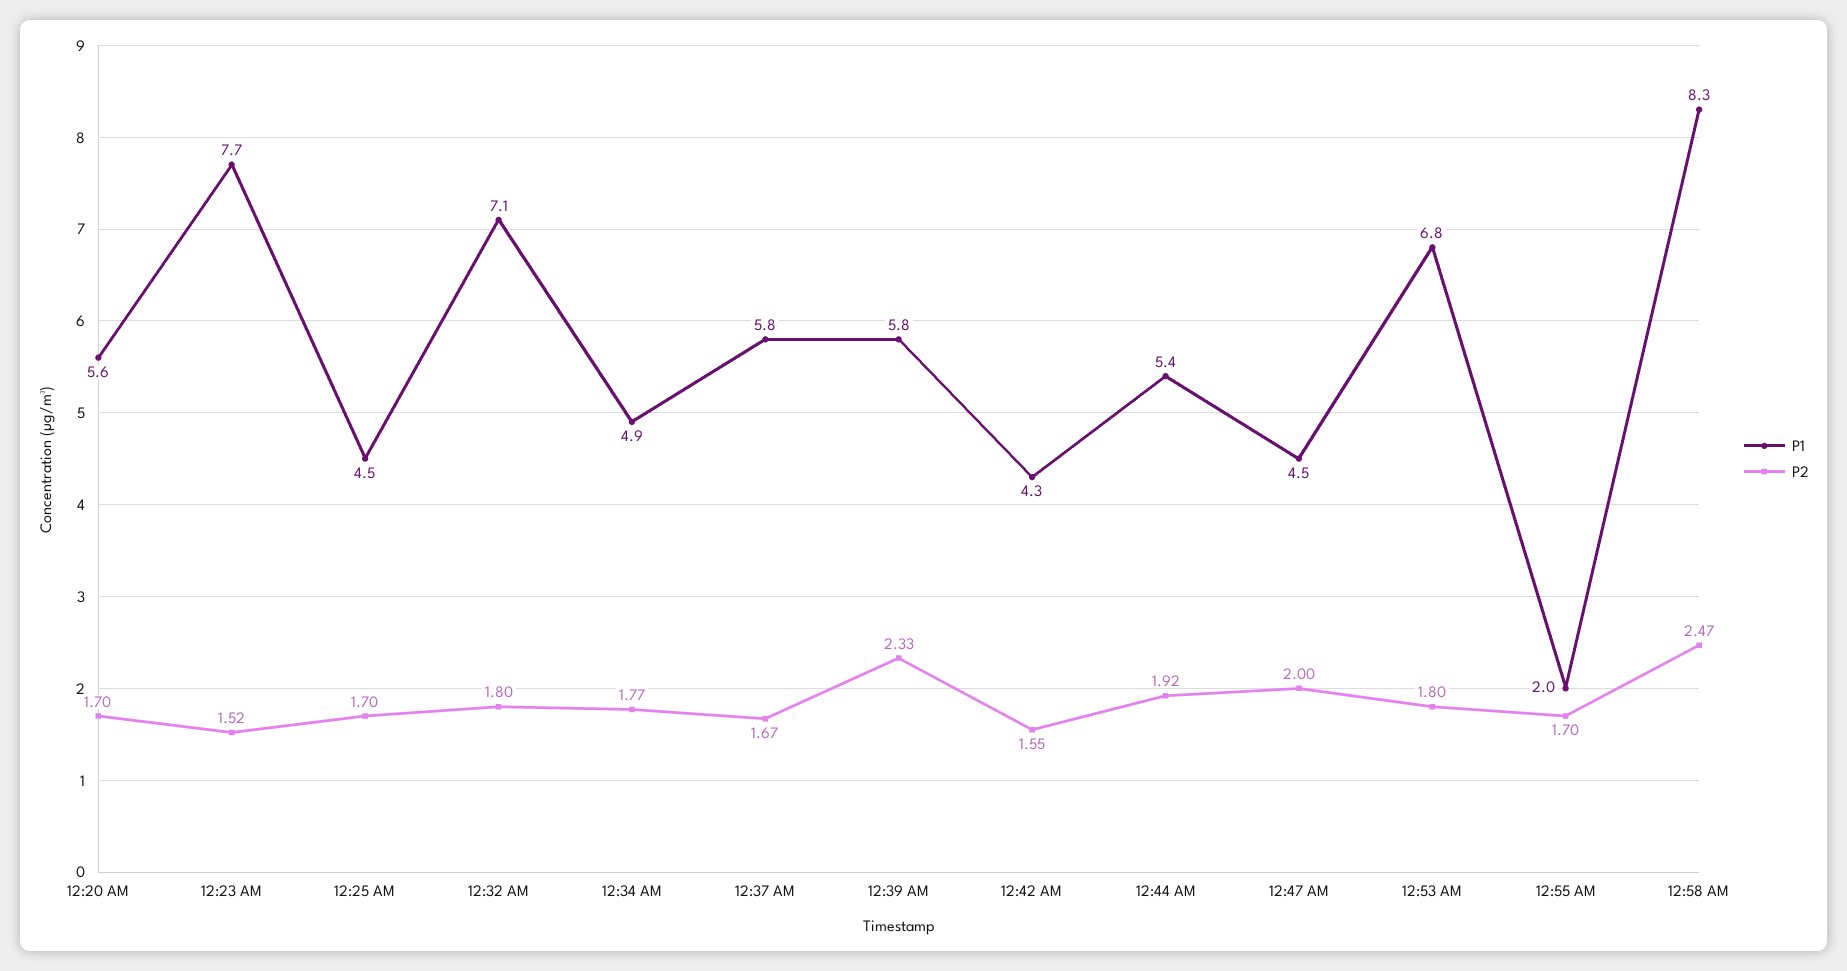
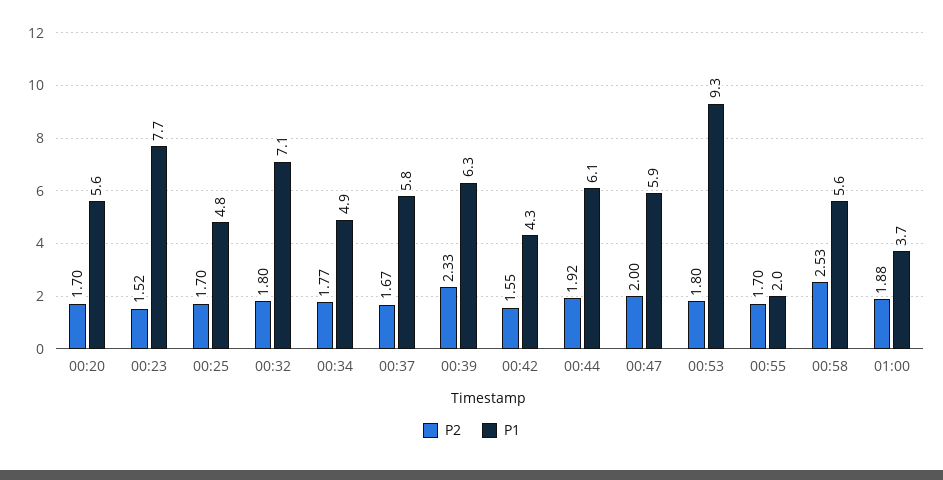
P1, 12:25 AM: 4.5 -> 4.8
P1, 12:39 AM: 5.8 -> 6.3
P1, 12:44 AM: 5.4 -> 6.1
P1, 12:47 AM: 4.5 -> 5.9
P1, 12:53 AM: 6.8 -> 9.3
P1, 12:58 AM: 8.3 -> 5.6
P2, 12:58 AM: 2.47 -> 2.53
P2, 01:00: none -> 1.88
P1, 01:00: none -> 3.7

